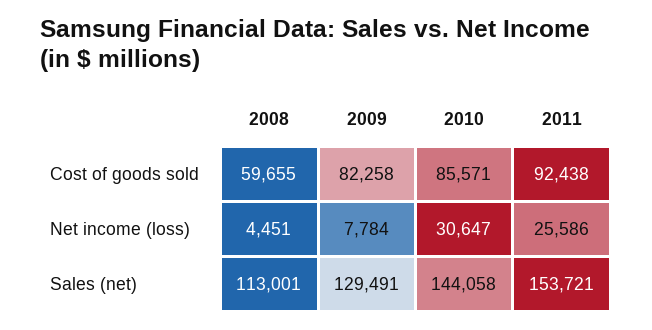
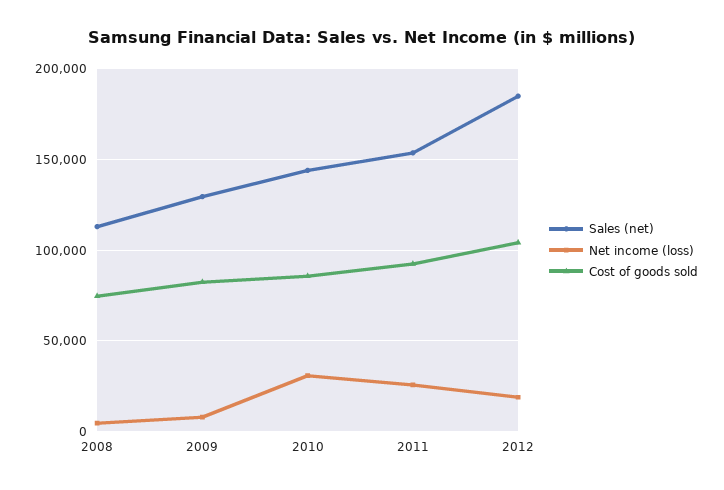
Cost of goods sold, 2008: 59655 -> 75000
Sales (net), 2012: none -> 185000
Net income (loss), 2012: none -> 20000
Cost of goods sold, 2012: none -> 105000

